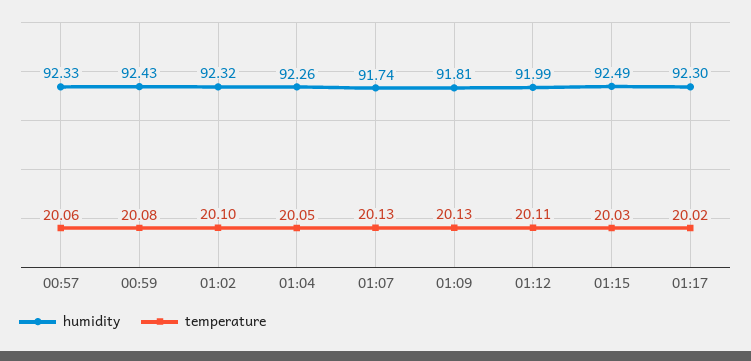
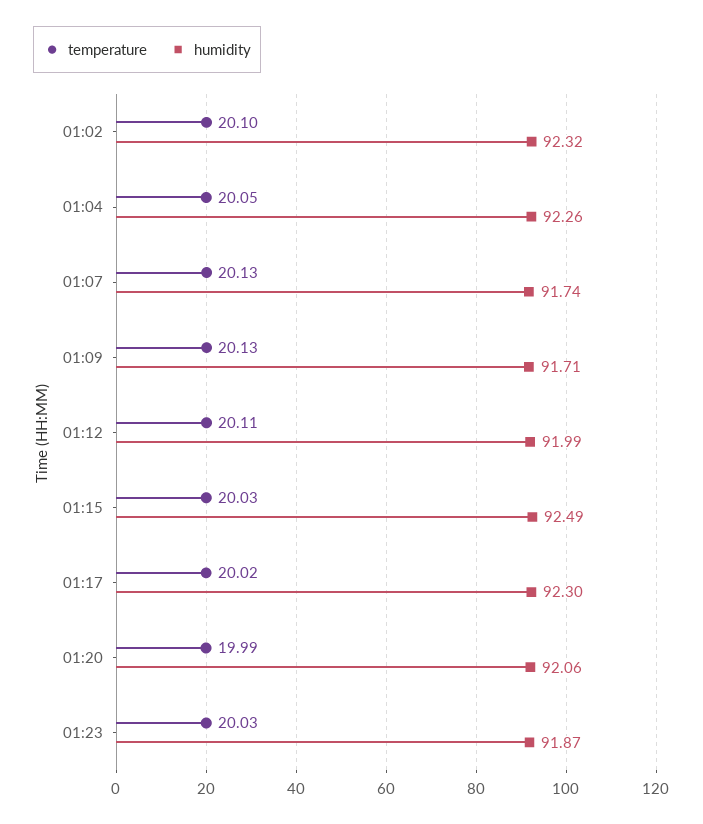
humidity, 00:57: 92.33 -> none
temperature, 00:57: 20.06 -> none
humidity, 00:59: 92.43 -> none
temperature, 00:59: 20.08 -> none
humidity, 01:09: 91.81 -> 91.71
temperature, 01:20: none -> 19.99
humidity, 01:20: none -> 92.06
temperature, 01:23: none -> 20.03
humidity, 01:23: none -> 91.87

